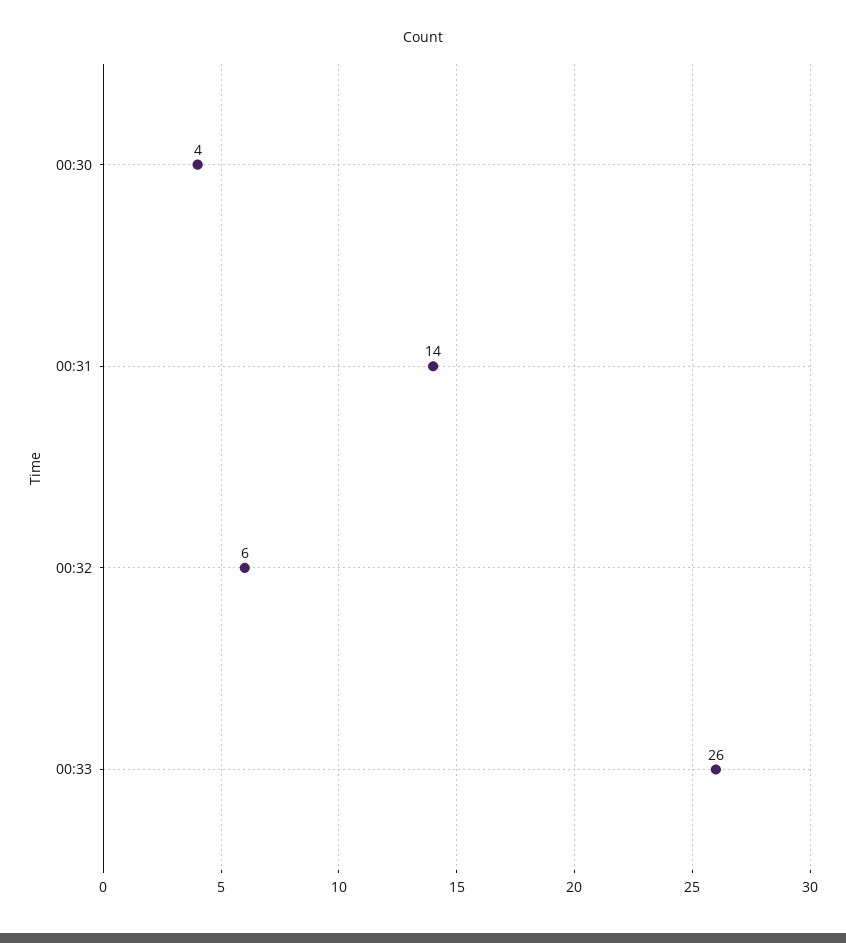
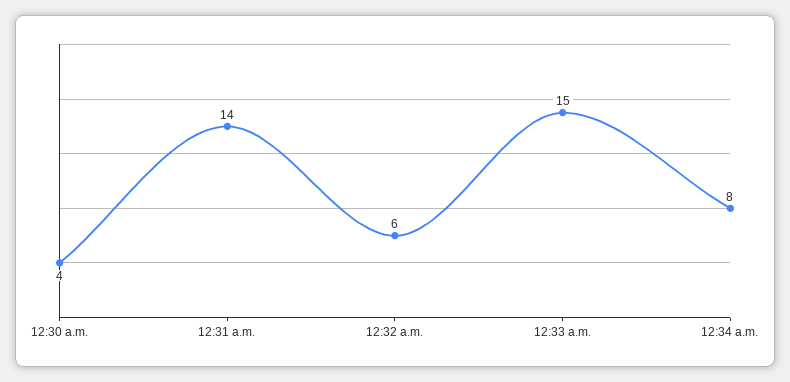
00:33: 26 -> 15
12:34 a.m.: none -> 8

